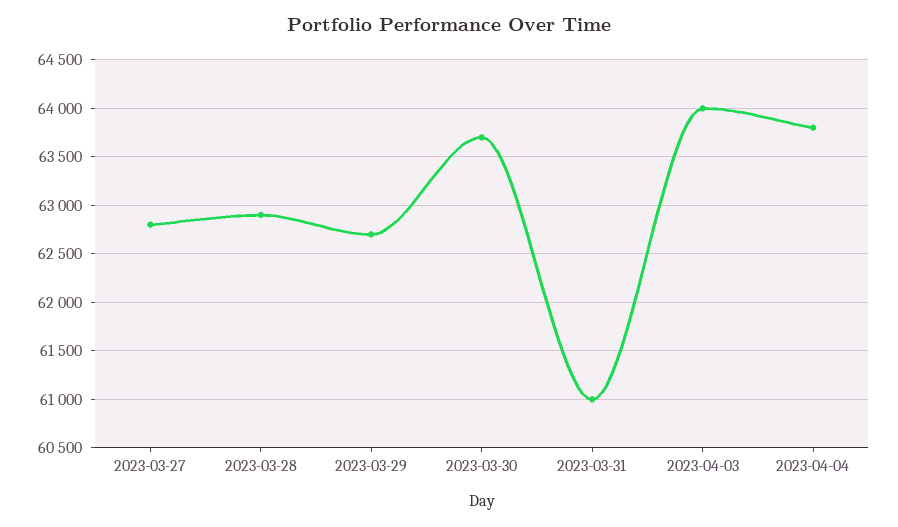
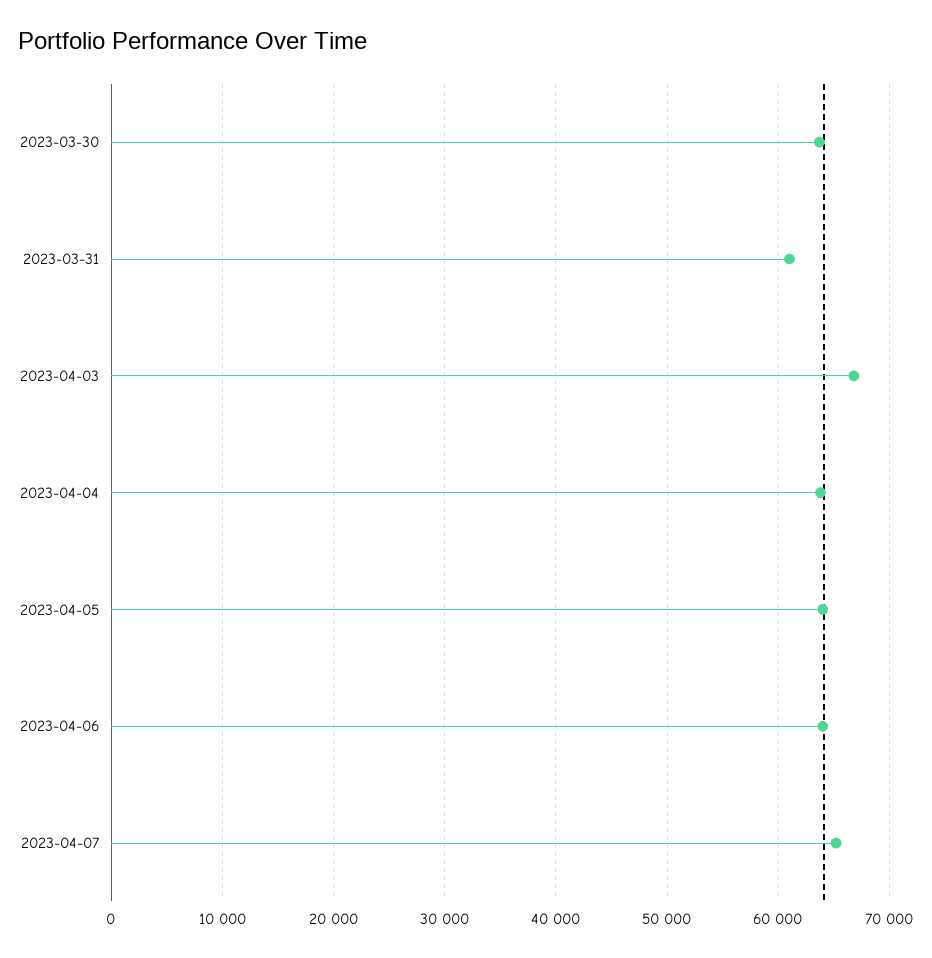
2023-03-27: 62800 -> none
2023-03-28: 62900 -> none
2023-03-29: 62700 -> none
2023-04-03: 64000 -> 67000
2023-04-05: none -> 64000
2023-04-06: none -> 64000
2023-04-07: none -> 65000

